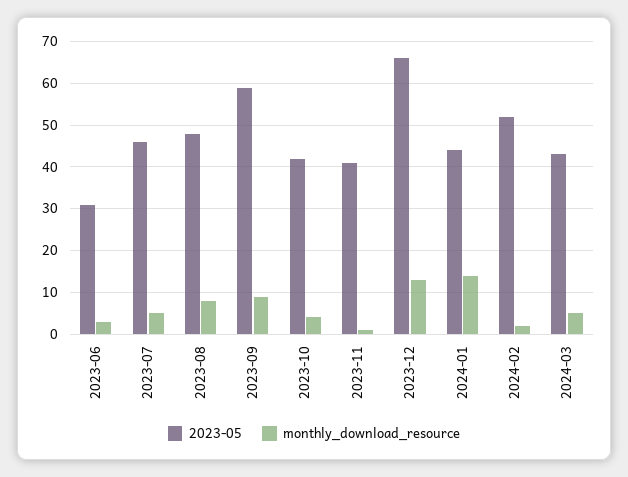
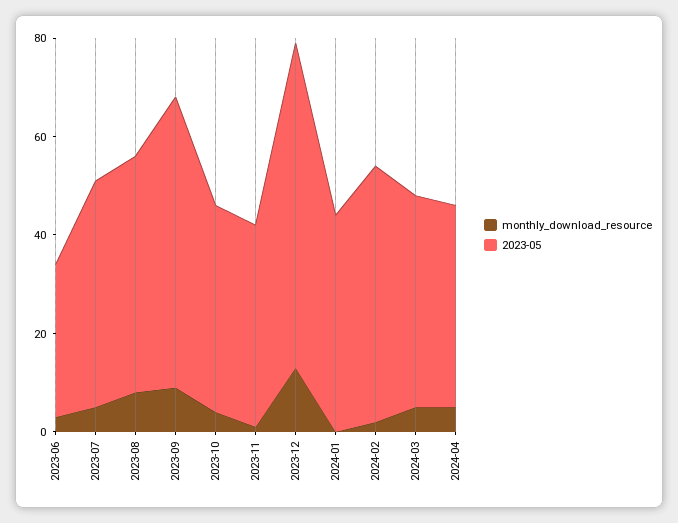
monthly_download_resource, 2024-01: 15 -> 0
monthly_download_resource, 2024-04: none -> 5
2023-05, 2024-04: none -> 40

